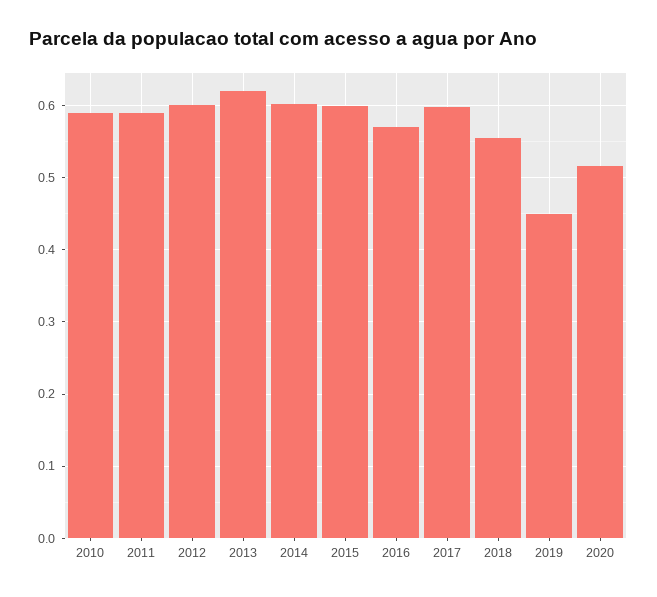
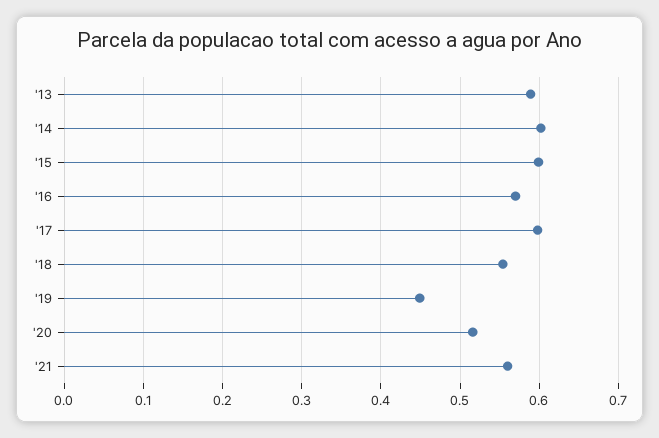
2010: 0.59 -> none
2011: 0.59 -> none
2012: 0.6 -> none
2013: 0.62 -> 0.59
'21: none -> 0.56

